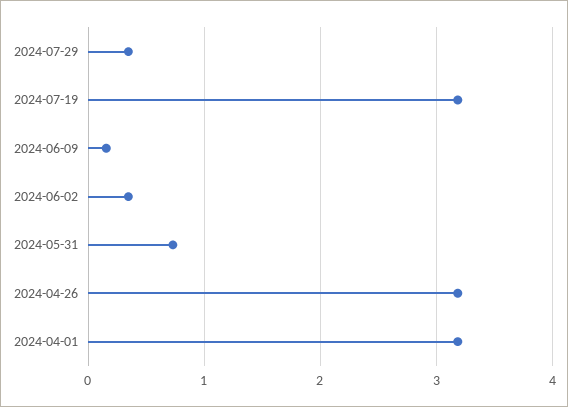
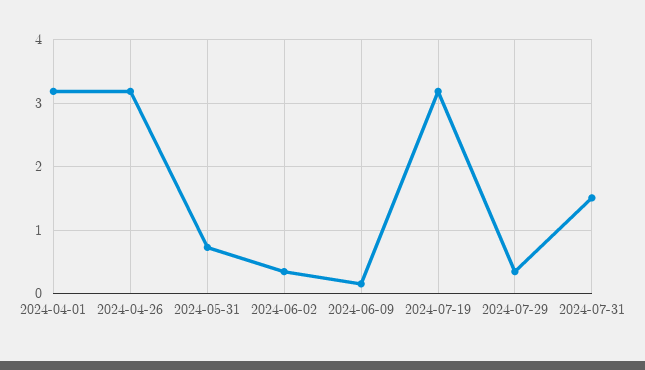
2024-07-31: none -> 1.5

